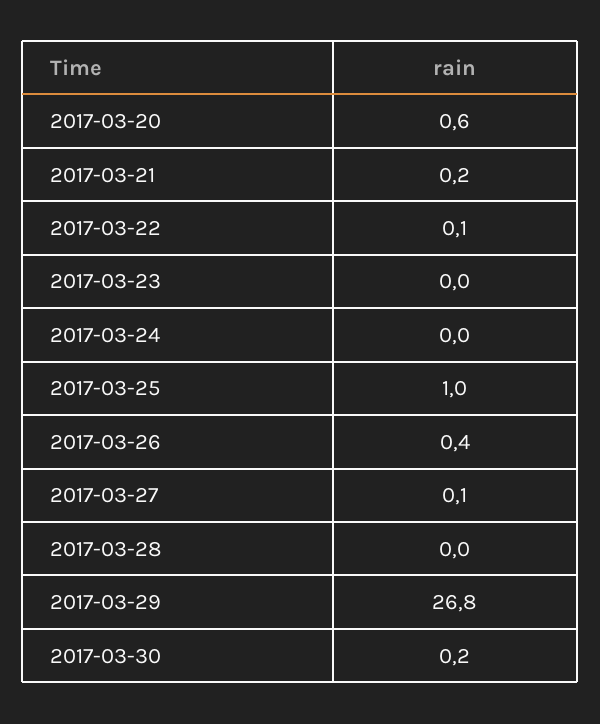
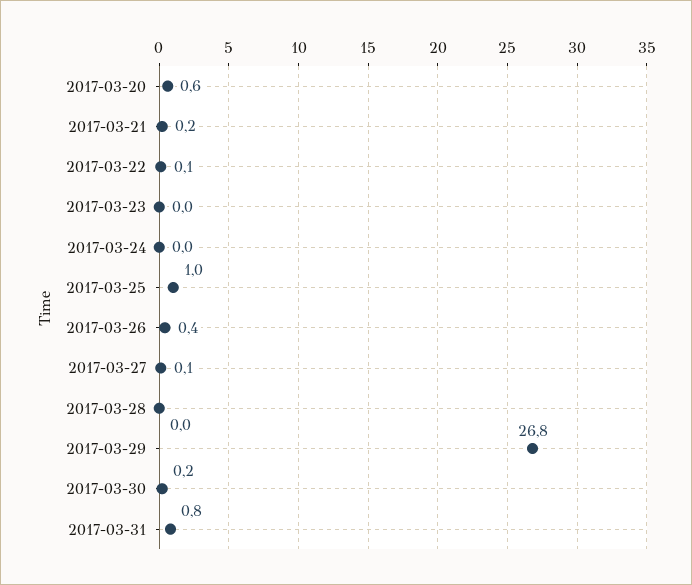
2017-03-31: none -> 0.8

